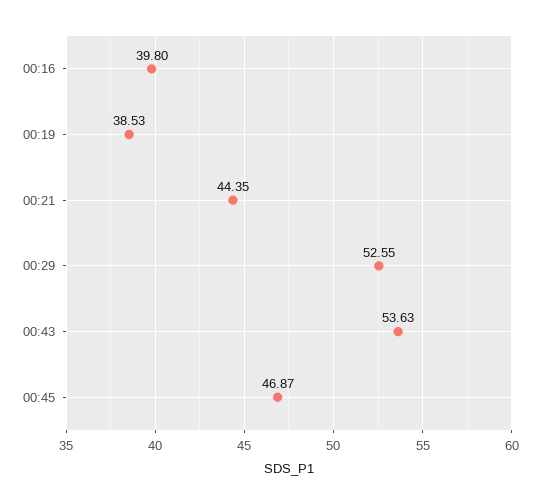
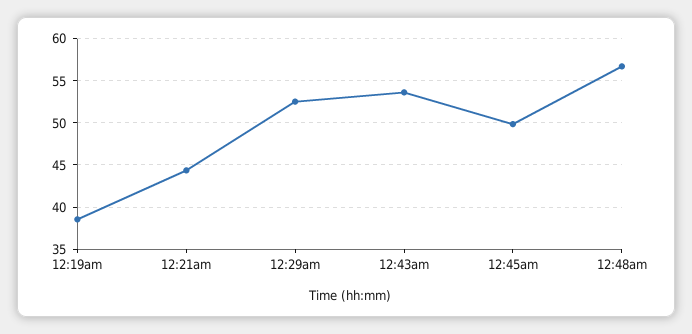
00:16: 39.8 -> none
00:45: 46.87 -> 50
12:48am: none -> 57

